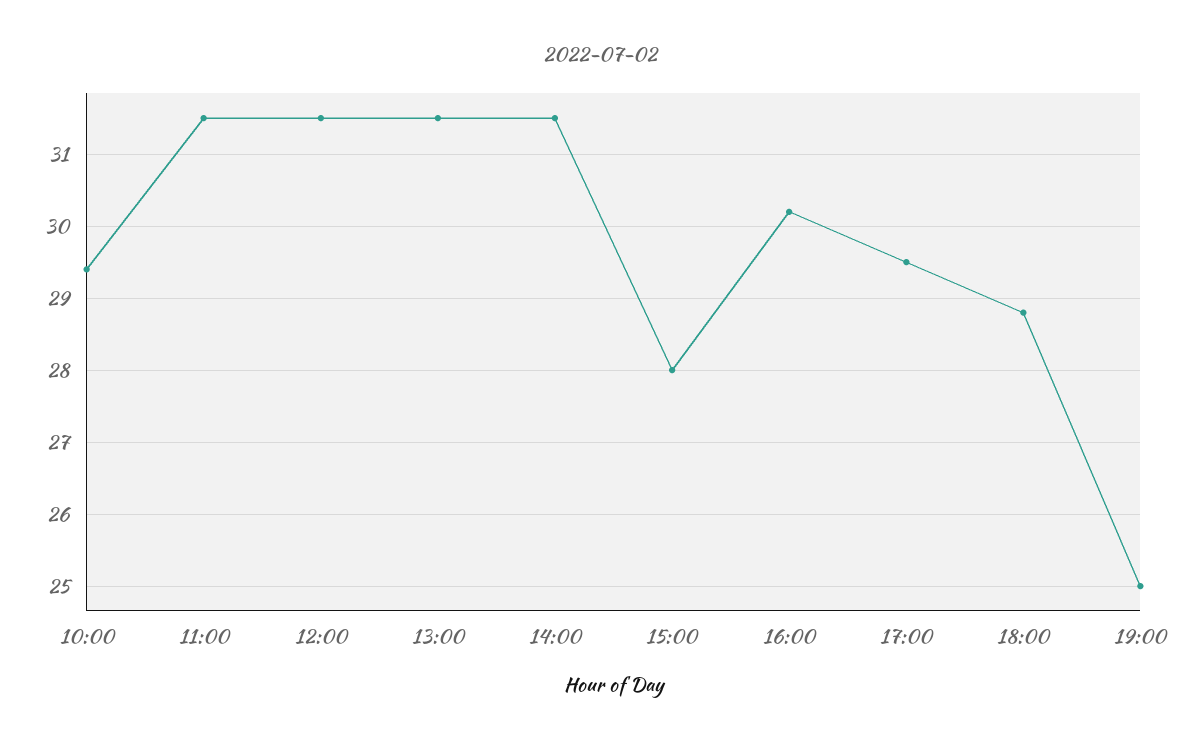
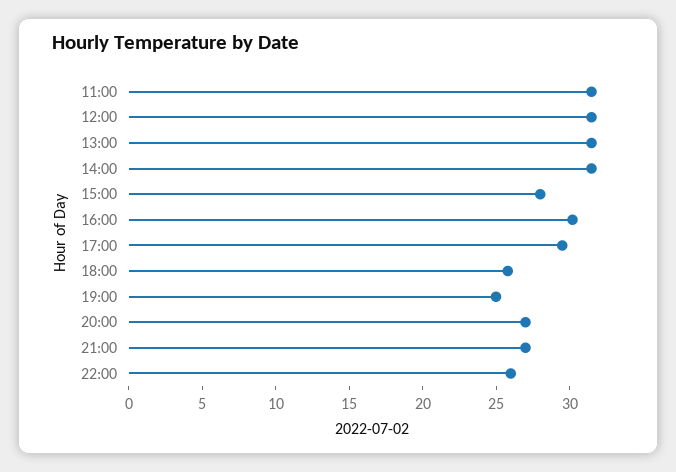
10:00: 29.4 -> none
18:00: 28.8 -> 26
20:00: none -> 27
21:00: none -> 27
22:00: none -> 26

